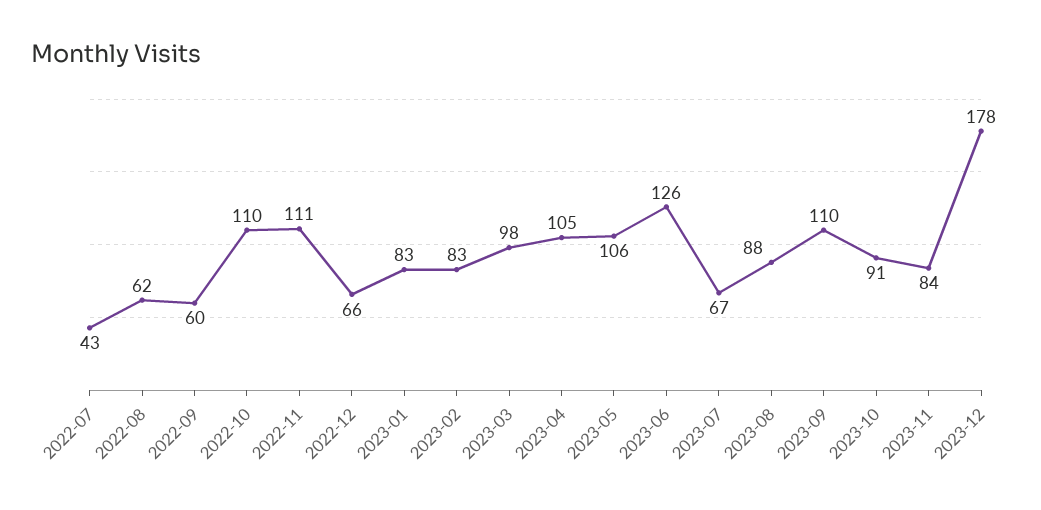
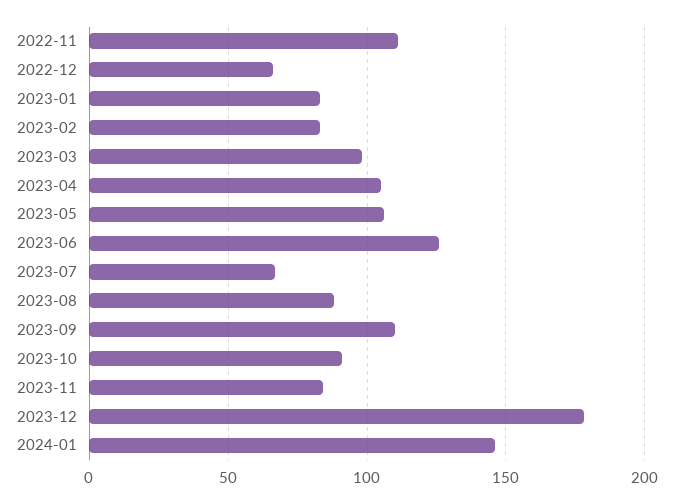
2022-07: 43 -> none
2022-08: 62 -> none
2022-09: 60 -> none
2022-10: 110 -> none
2024-01: none -> 145

